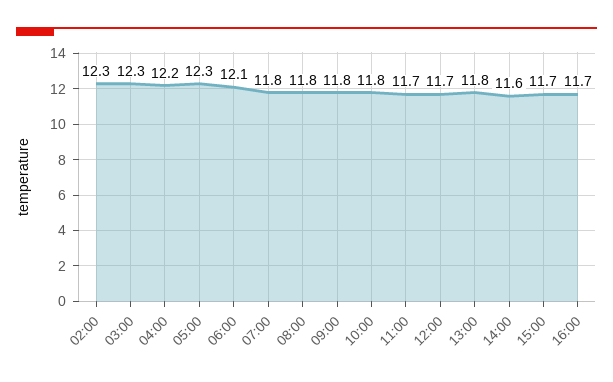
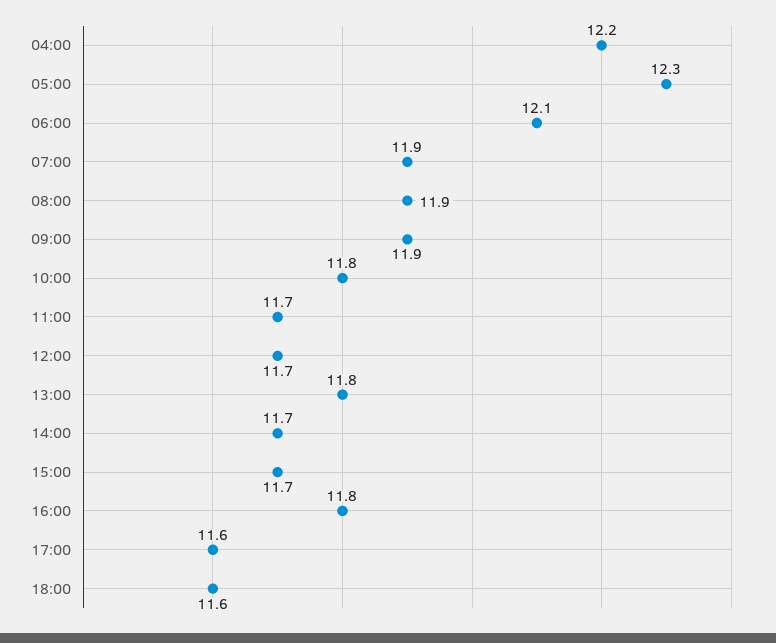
02:00: 12.3 -> none
03:00: 12.3 -> none
07:00: 11.8 -> 11.9
08:00: 11.8 -> 11.9
09:00: 11.8 -> 11.9
14:00: 11.6 -> 11.7
16:00: 11.7 -> 11.8
17:00: none -> 11.6
18:00: none -> 11.6

